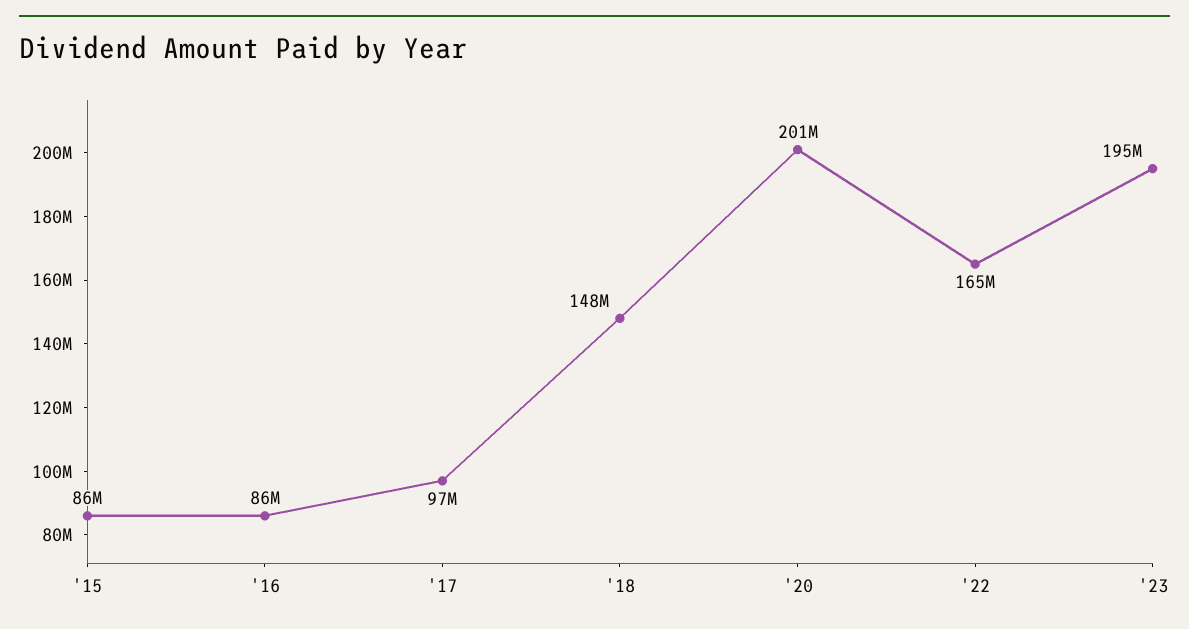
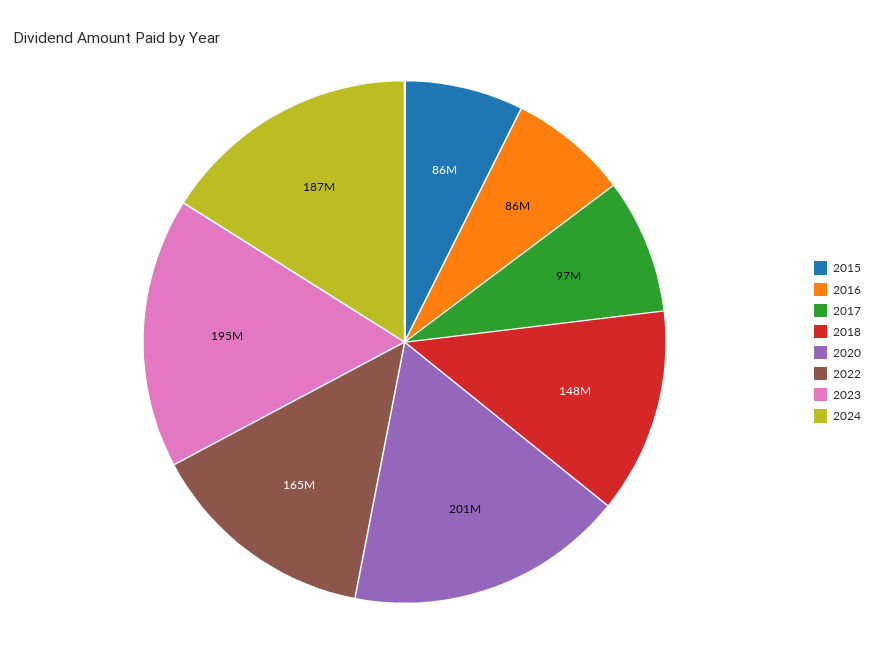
2024: none -> 187000000

